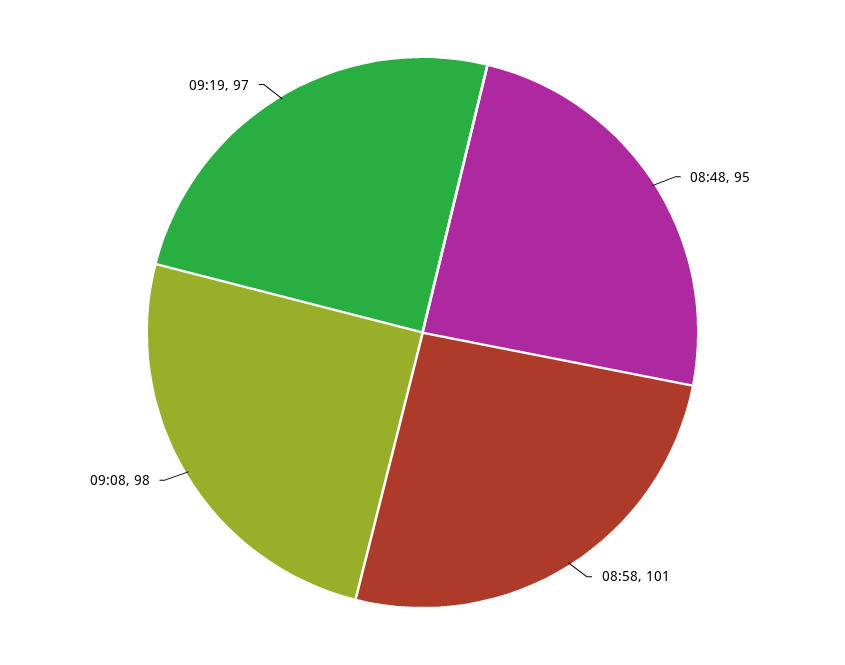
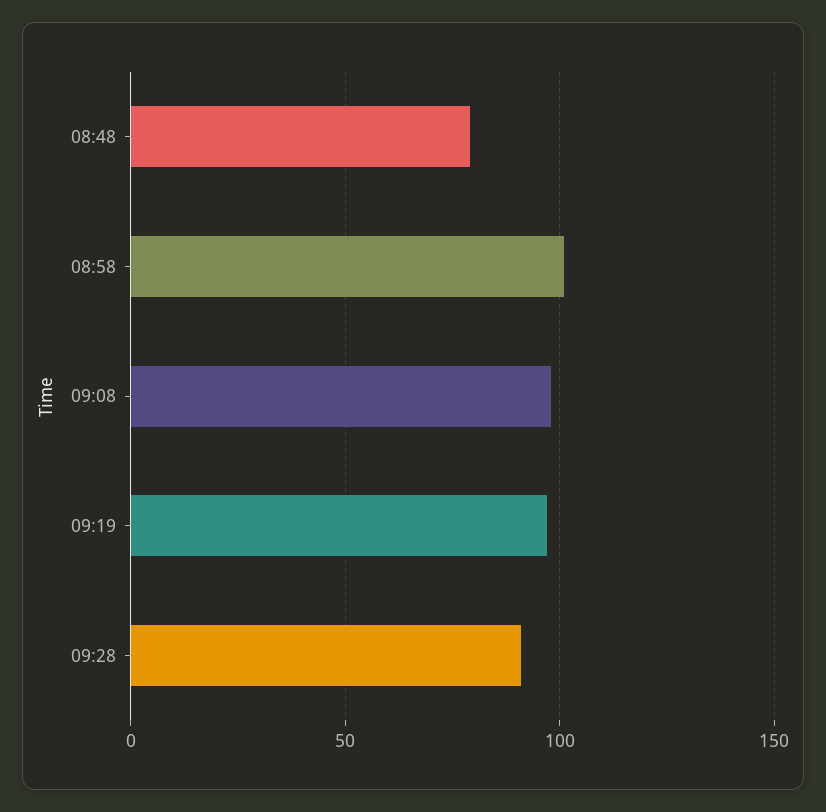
08:48: 95 -> 80
09:28: none -> 90

